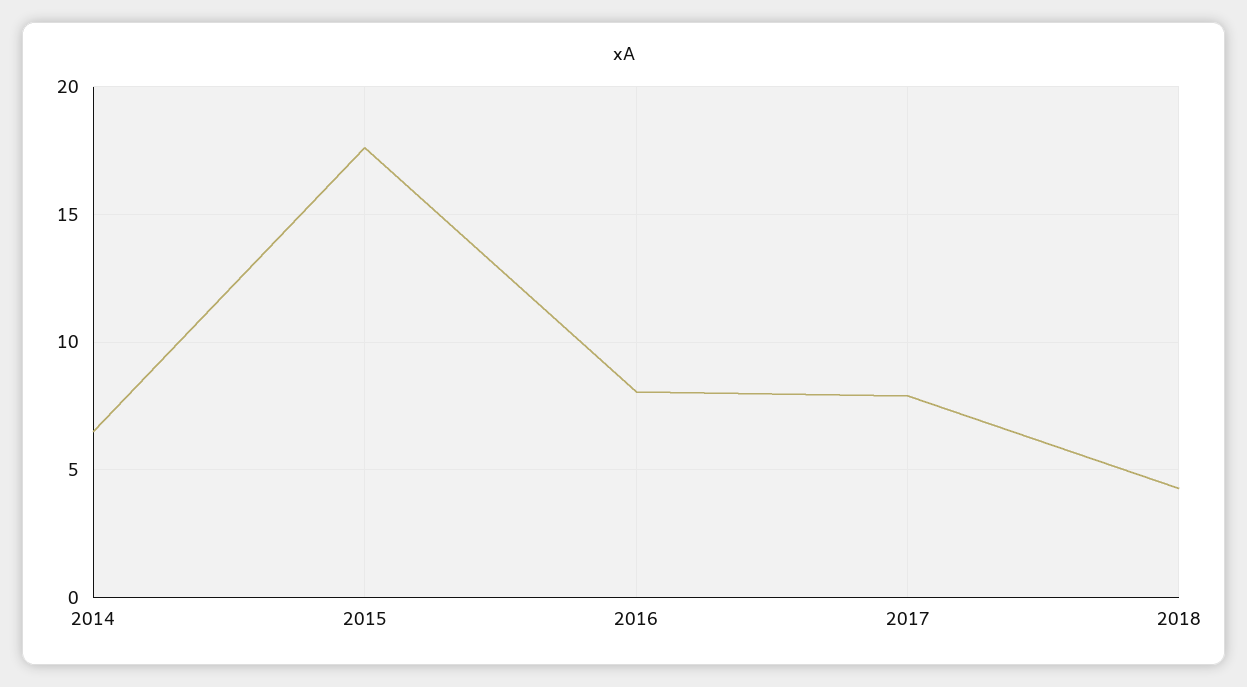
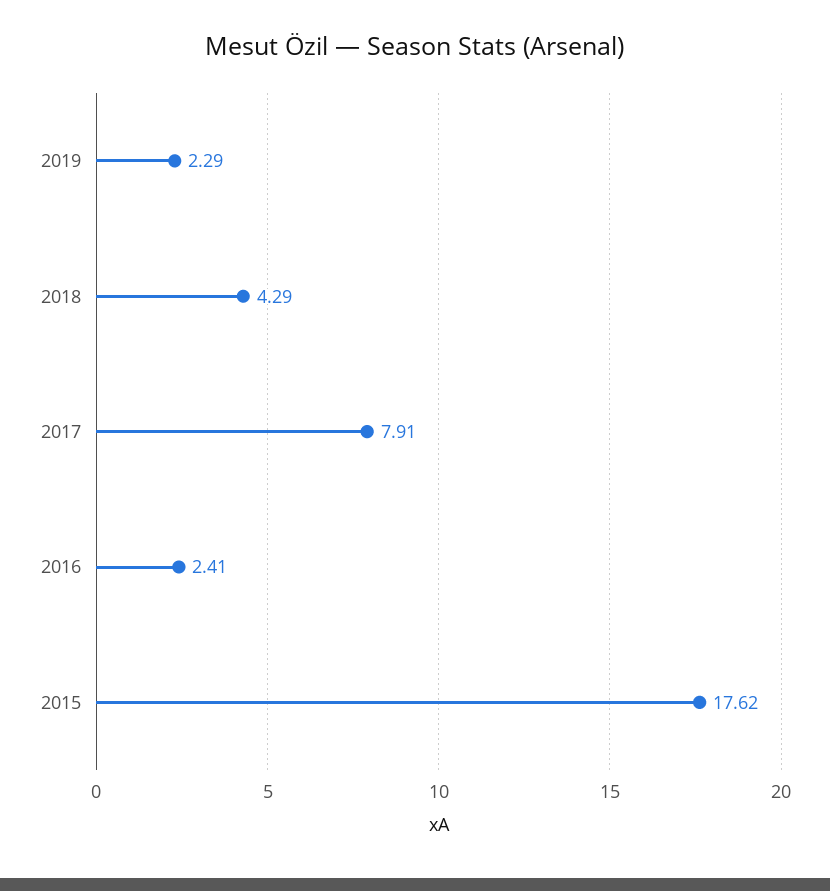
2014: 6.5 -> none
2016: 8 -> 2.41
2019: none -> 2.29

